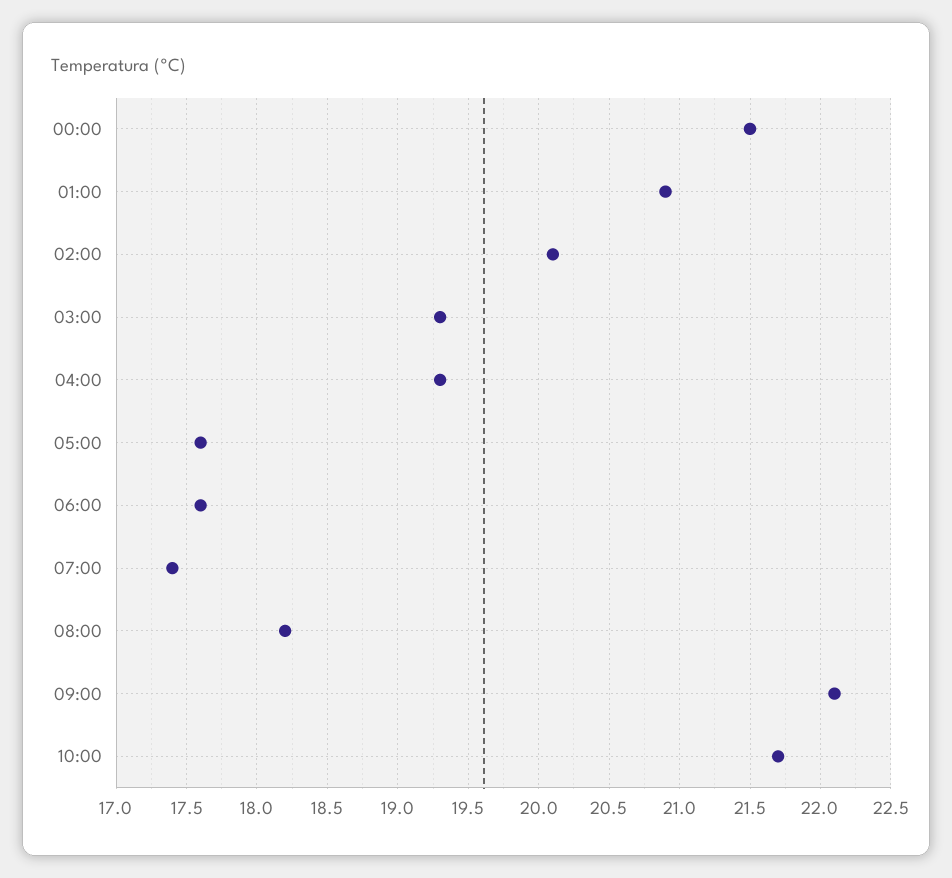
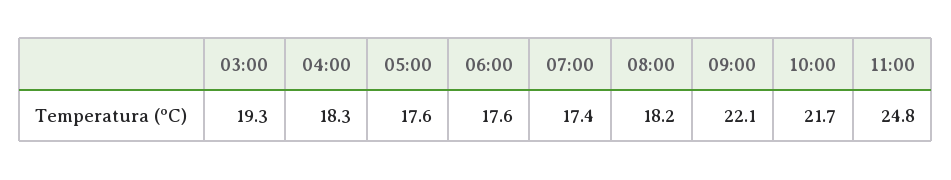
00:00: 21.5 -> none
01:00: 20.9 -> none
02:00: 20.1 -> none
04:00: 19.3 -> 18.3
11:00: none -> 24.8

